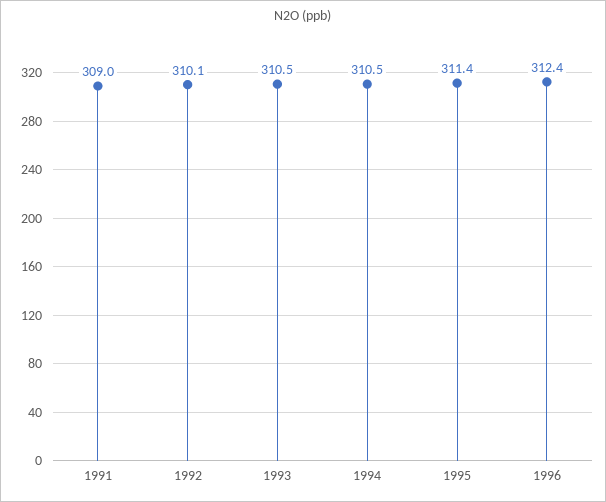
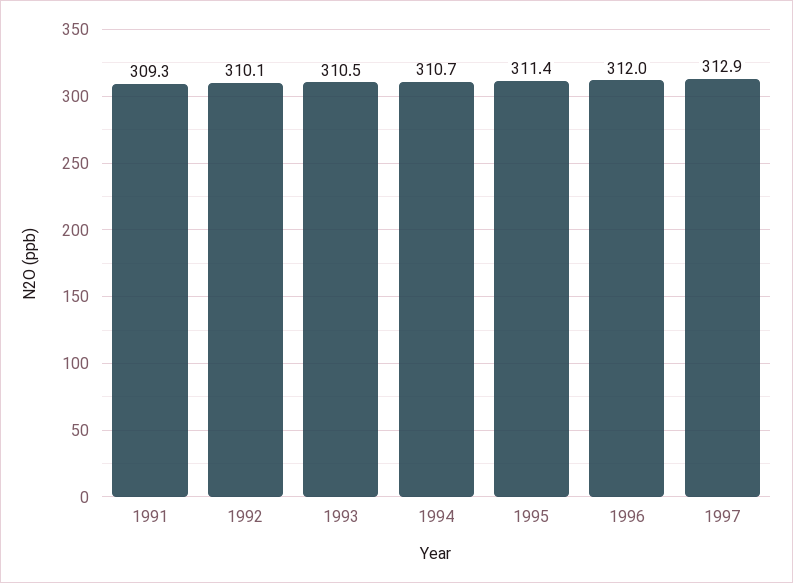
1991: 309 -> 309.3
1994: 310.5 -> 310.7
1996: 312.4 -> 312
1997: none -> 312.9

